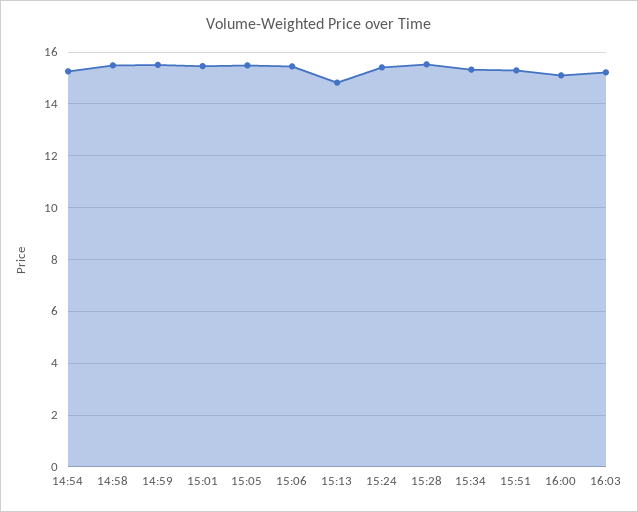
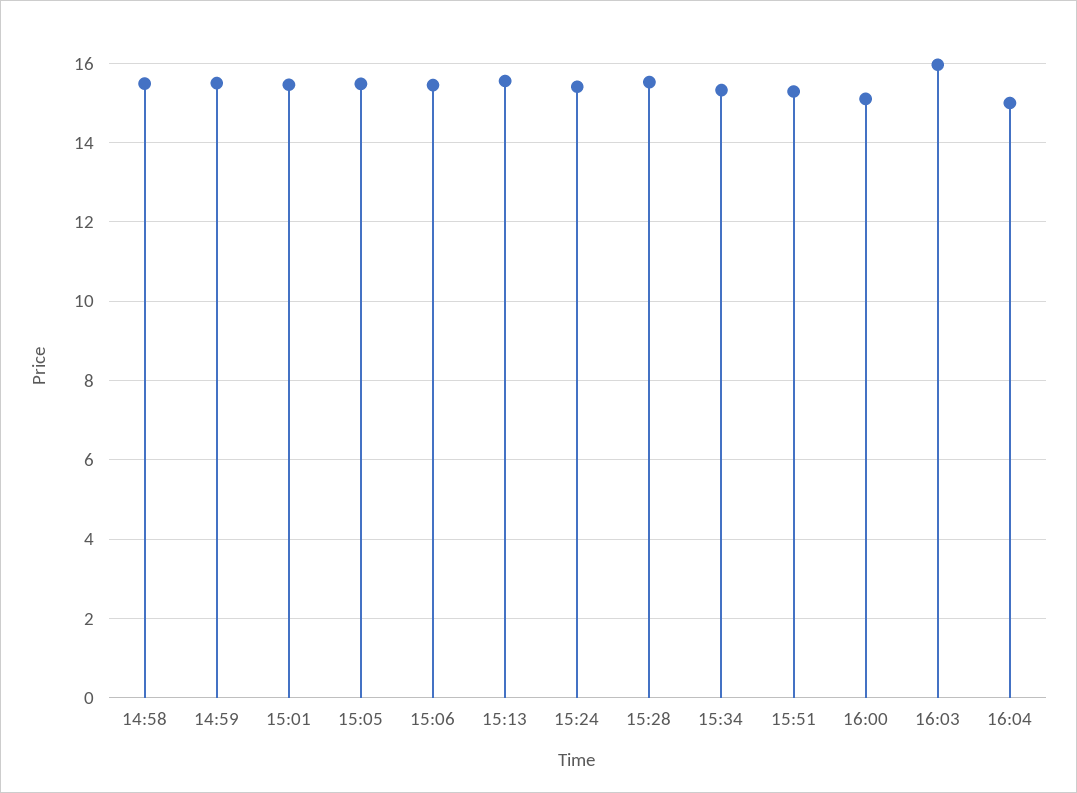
14:54: 15.25 -> none
15:13: 14.75 -> 15.6
16:03: 15.25 -> 16
16:04: none -> 15

